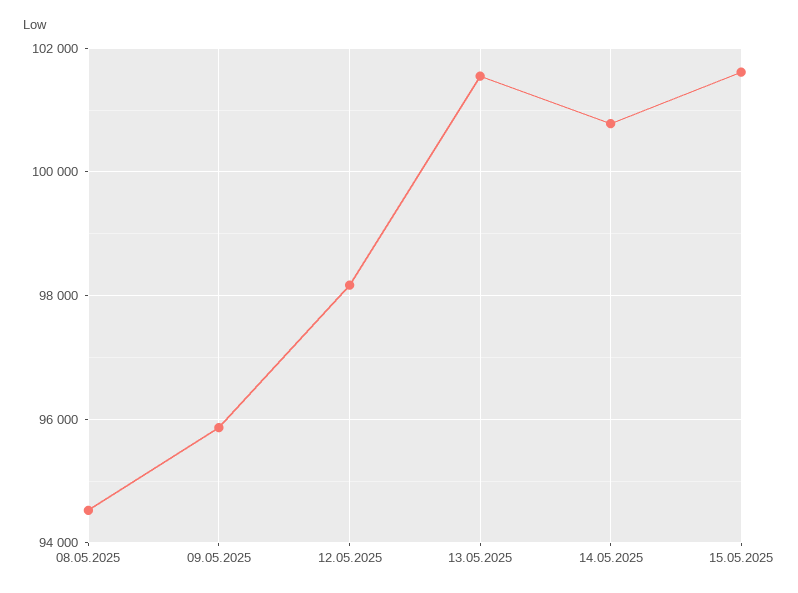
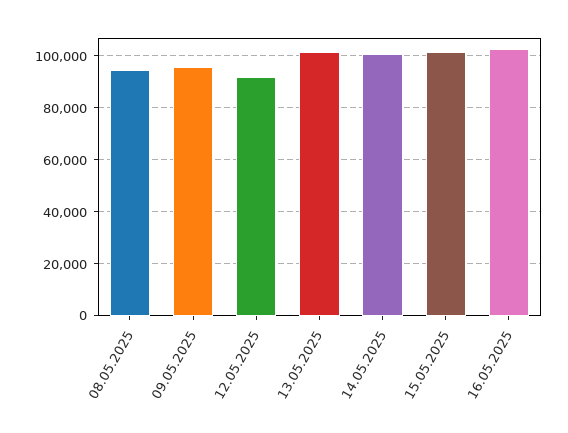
12.05.2025: 98200 -> 92500
16.05.2025: none -> 102500

